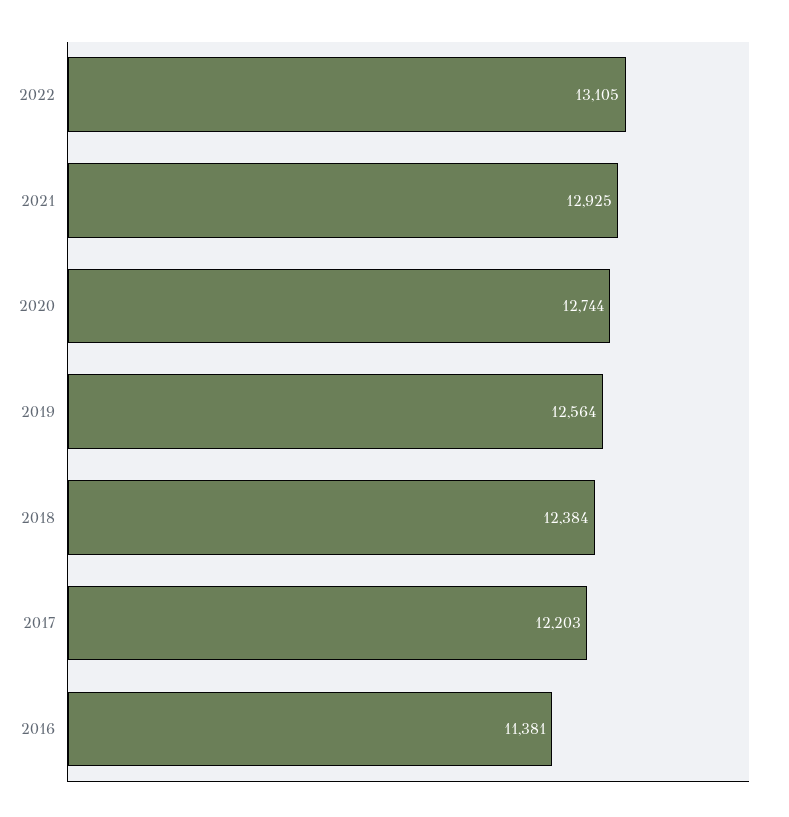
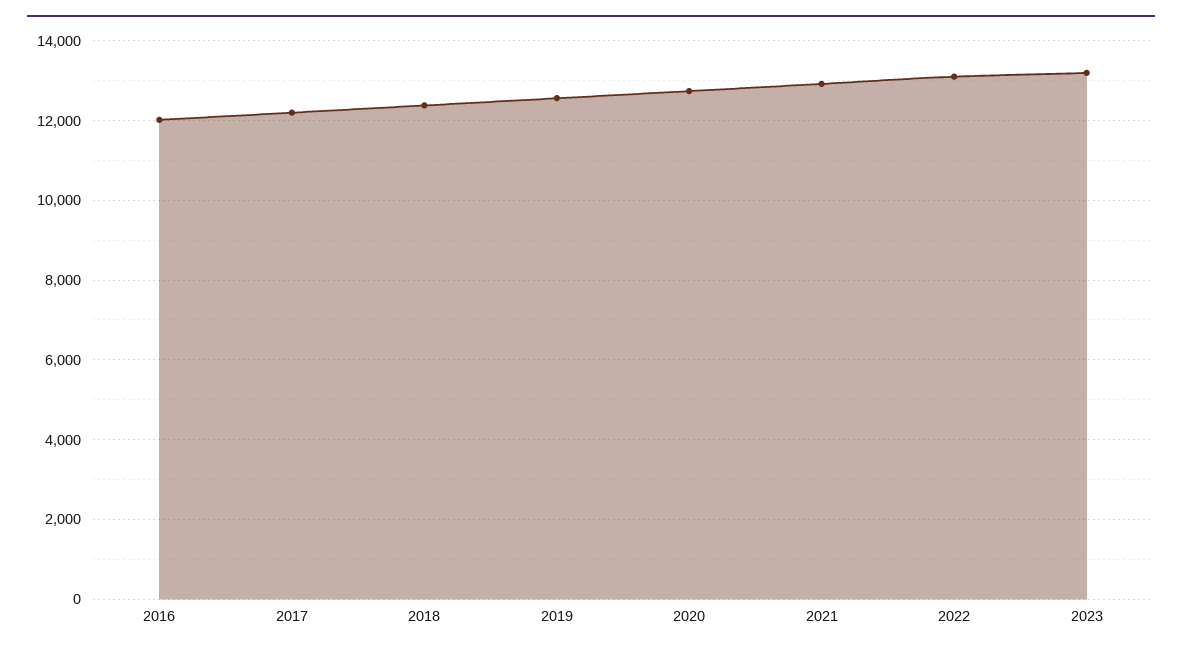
2016: 11381 -> 12000
2023: none -> 13200

